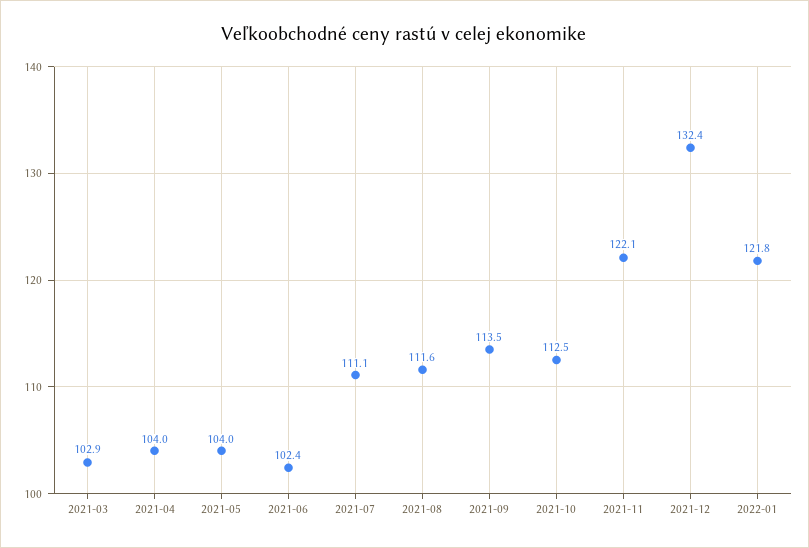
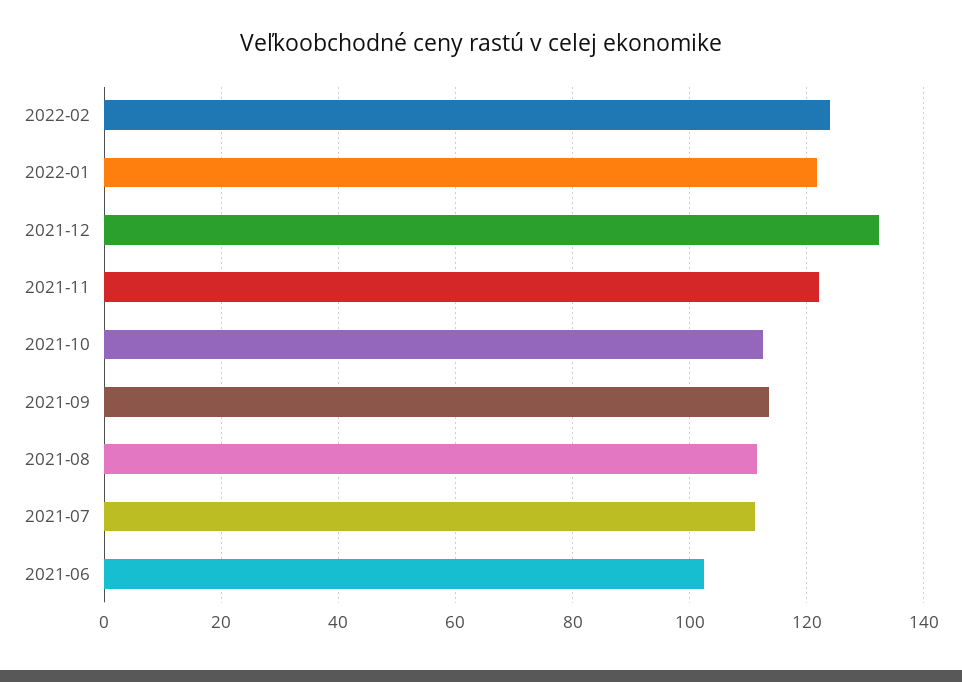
2021-03: 102.9 -> none
2021-04: 104 -> none
2021-05: 104 -> none
2022-02: none -> 124

